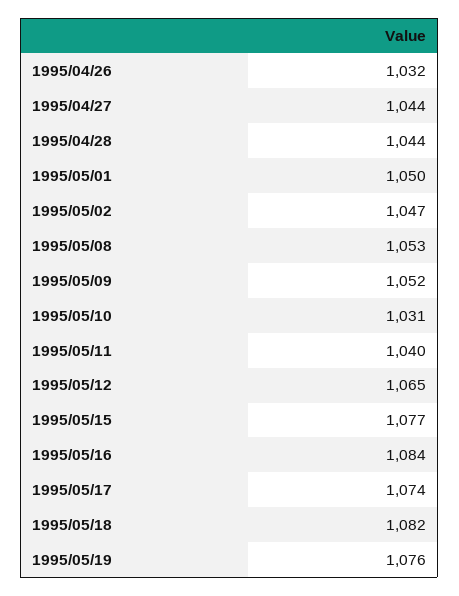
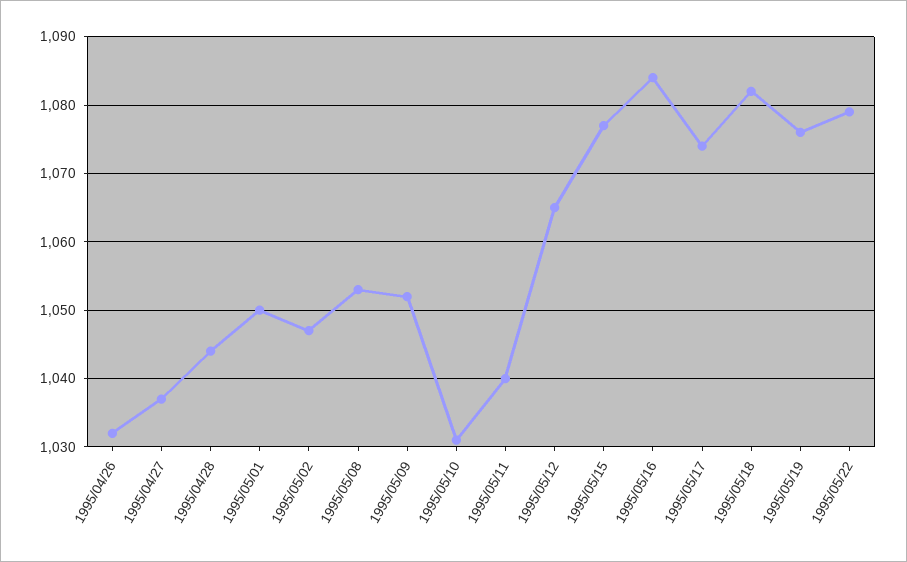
1995/04/27: 1044 -> 1037
1995/05/22: none -> 1079

